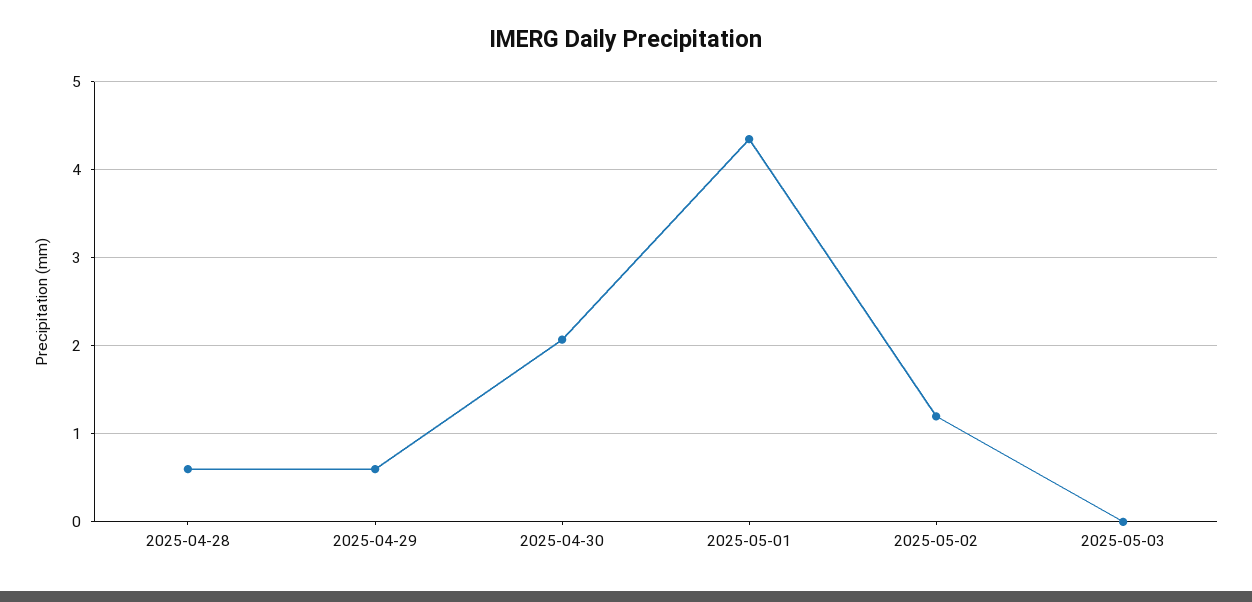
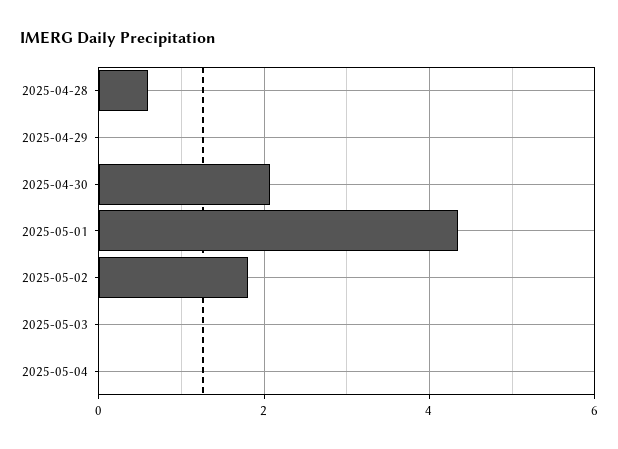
2025-04-29: 0.6 -> 0
2025-05-02: 1.2 -> 1.8
2025-05-04: none -> 0

